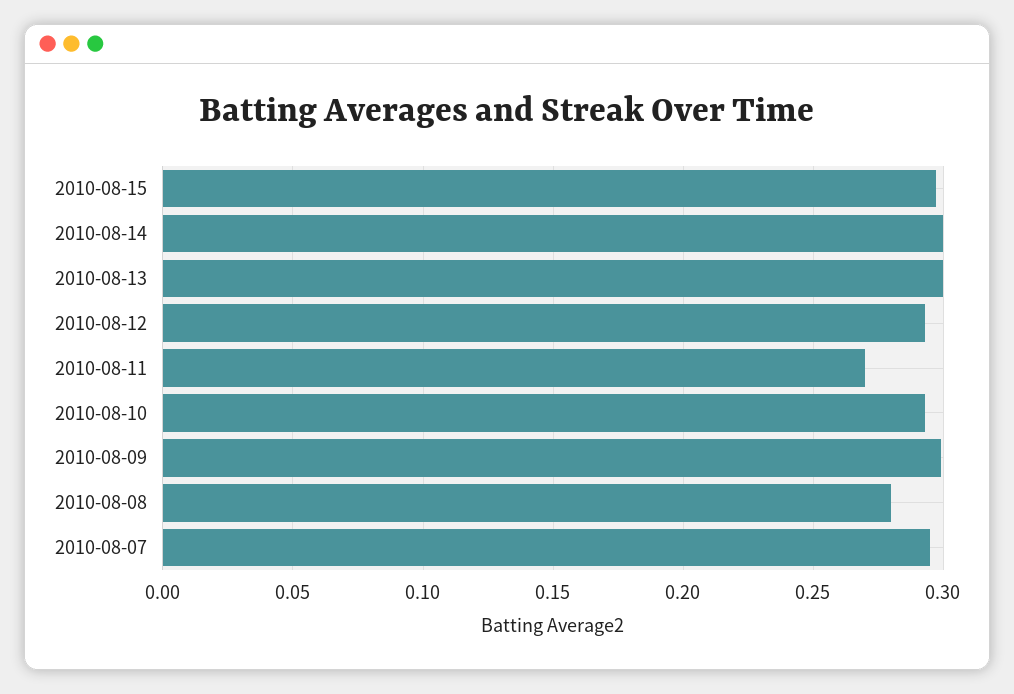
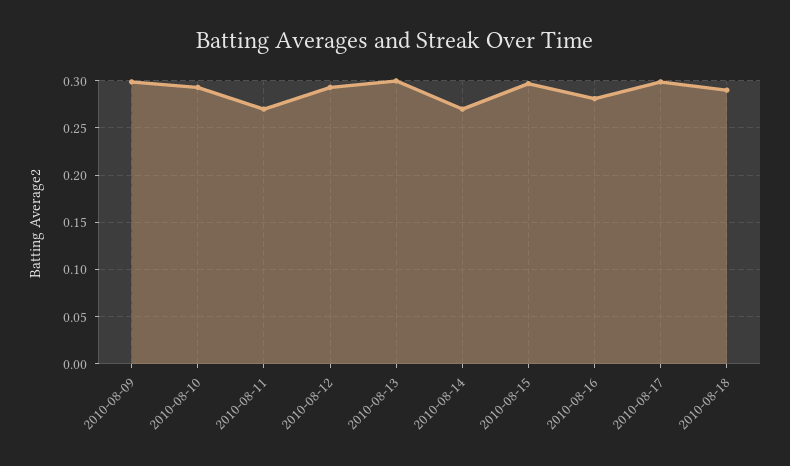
2010-08-14: 0.3 -> 0.27
2010-08-08: 0.28 -> none
2010-08-07: 0.295 -> none
2010-08-16: none -> 0.28
2010-08-17: none -> 0.3
2010-08-18: none -> 0.29

